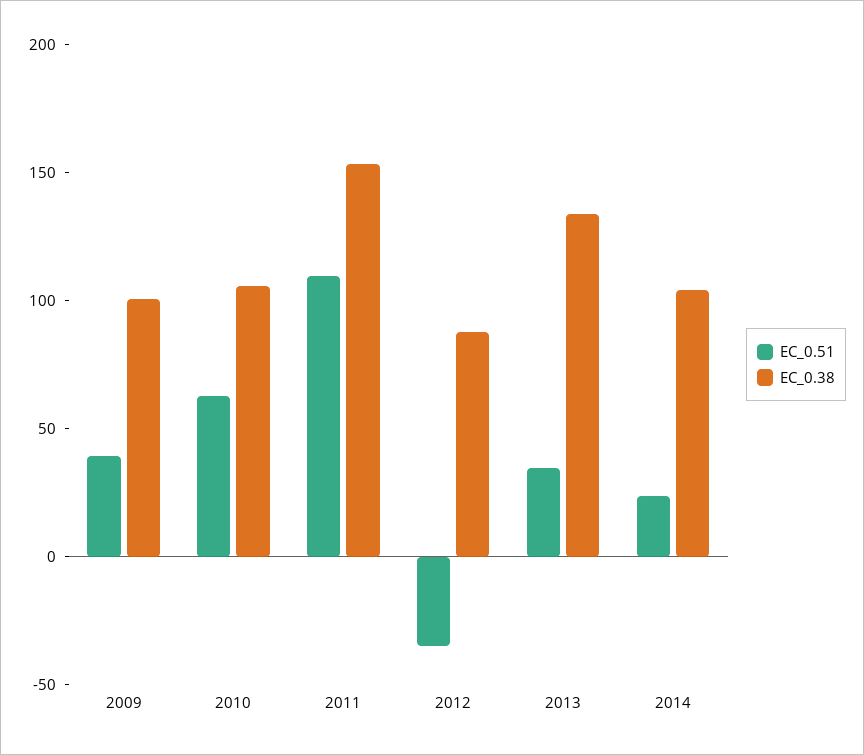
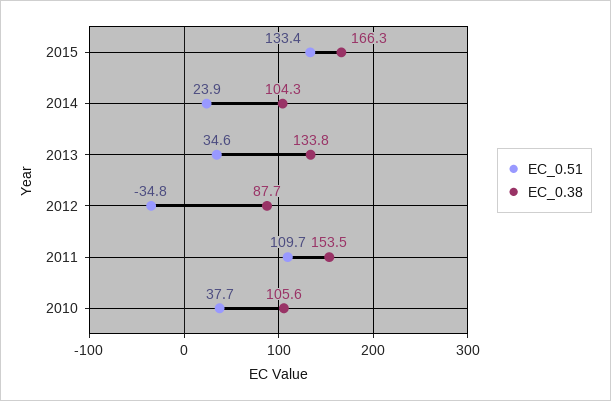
EC_0.51, 2009: 40 -> none
EC_0.38, 2009: 100 -> none
EC_0.51, 2010: 60 -> 37.7
EC_0.51, 2015: none -> 133.4
EC_0.38, 2015: none -> 166.3

